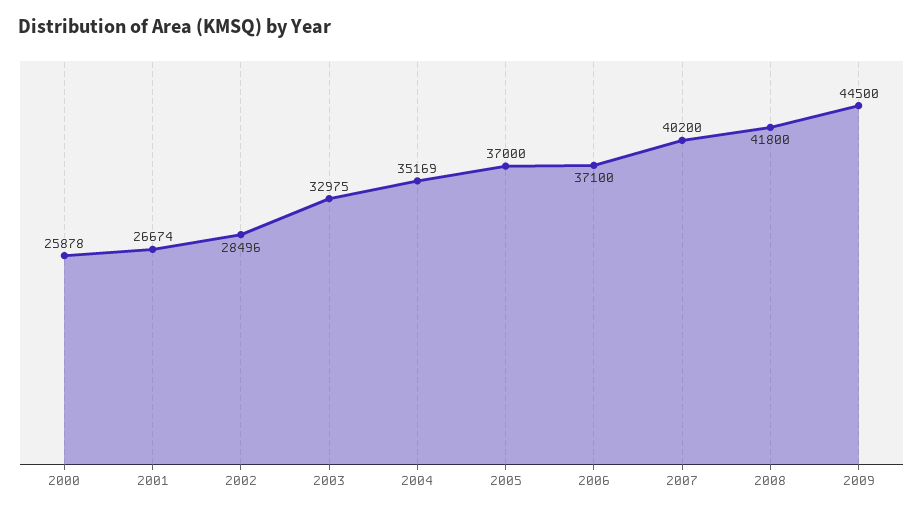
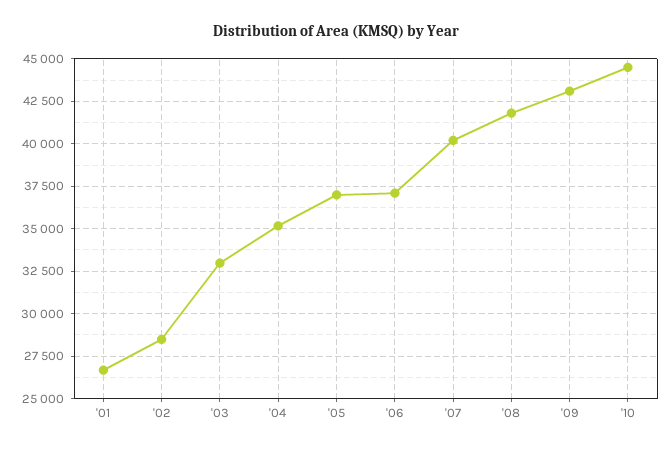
2000: 25878 -> none
2009: 44500 -> 43000
'10: none -> 44500

